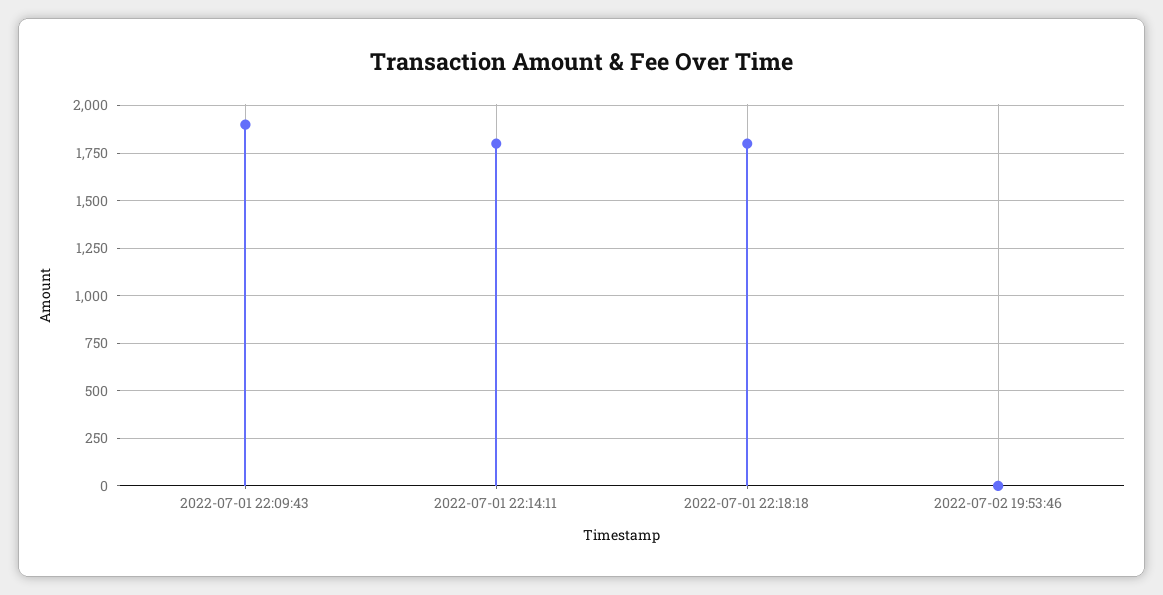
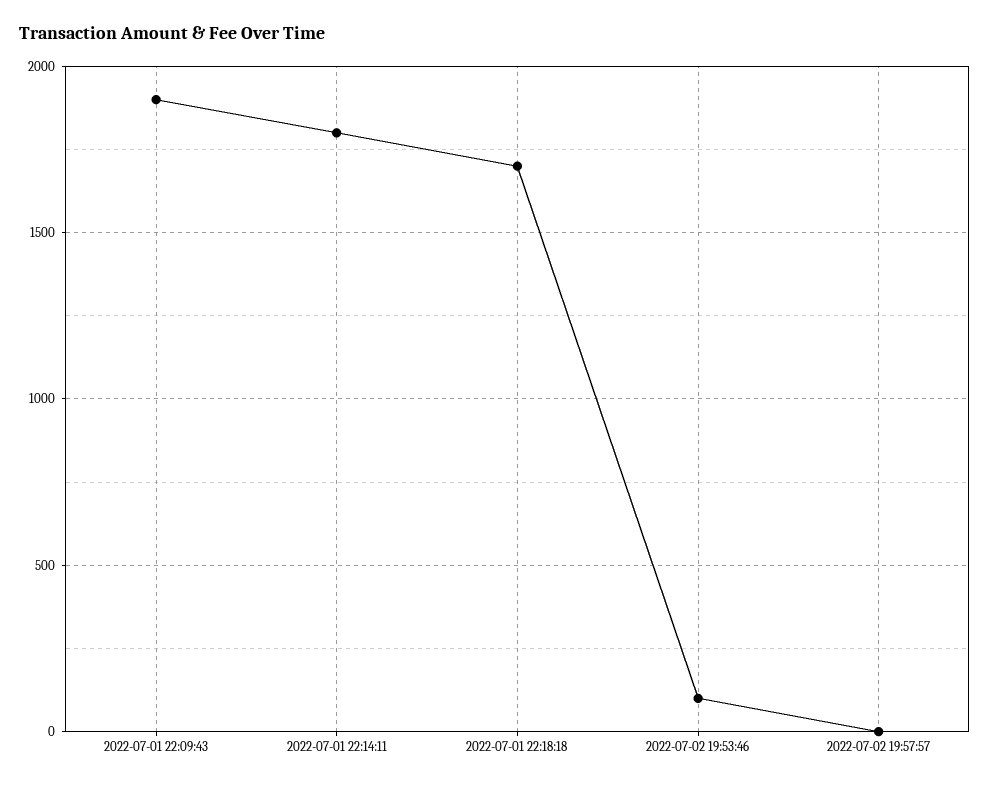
2022-07-01 22:18:18: 1800 -> 1700
2022-07-02 19:53:46: 0 -> 100
2022-07-02 19:57:57: none -> 0

